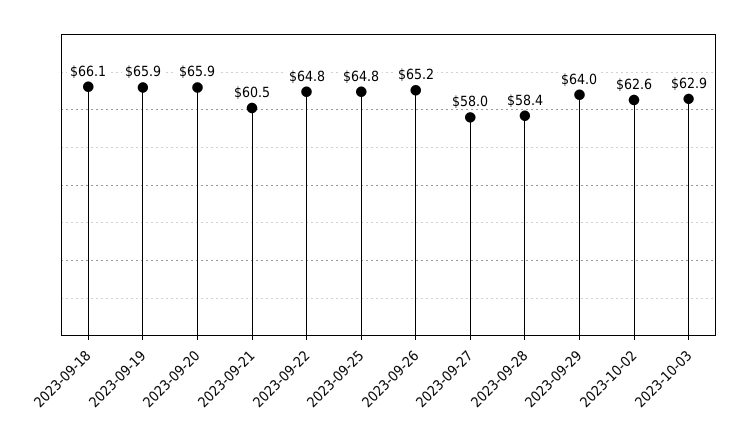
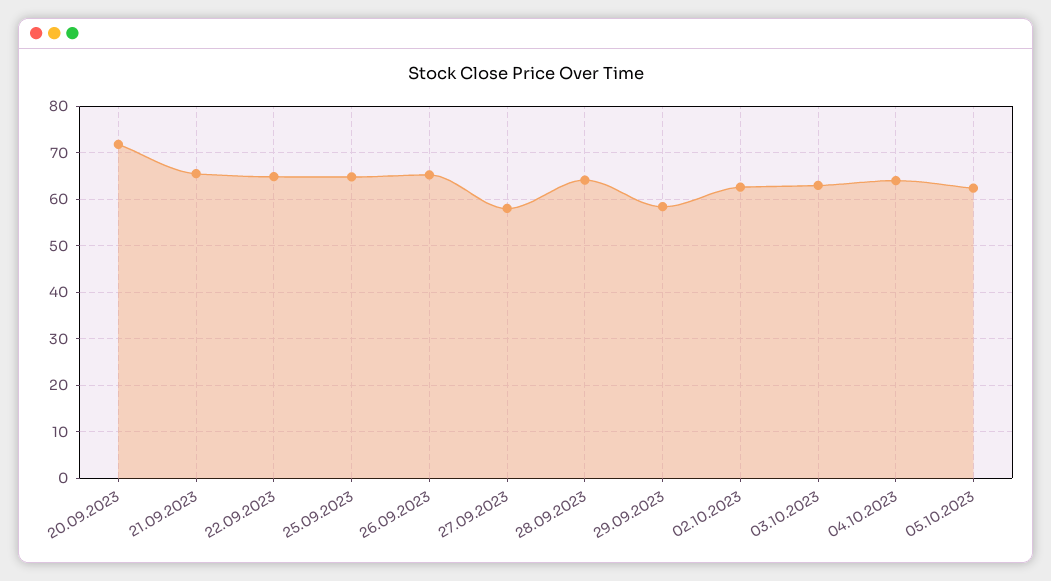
2023-09-18: 66.1 -> none
2023-09-19: 65.9 -> none
2023-09-20: 65.9 -> 72
2023-09-21: 60.5 -> 66
2023-09-28: 58.4 -> 64
2023-09-29: 64 -> 58
04.10.2023: none -> 64
05.10.2023: none -> 62

